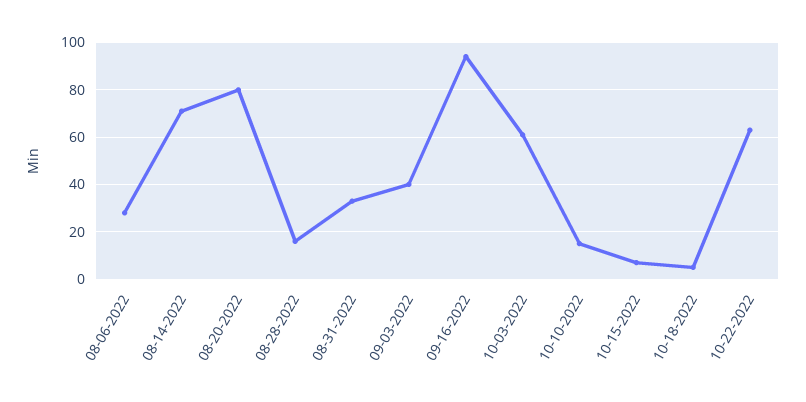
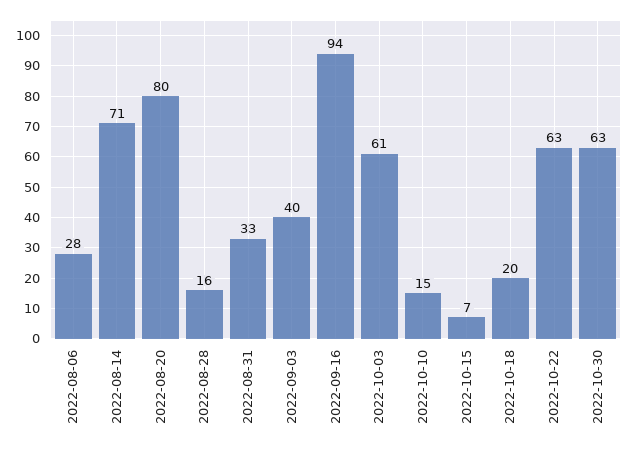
10-18-2022: 5 -> 20
2022-10-30: none -> 63

